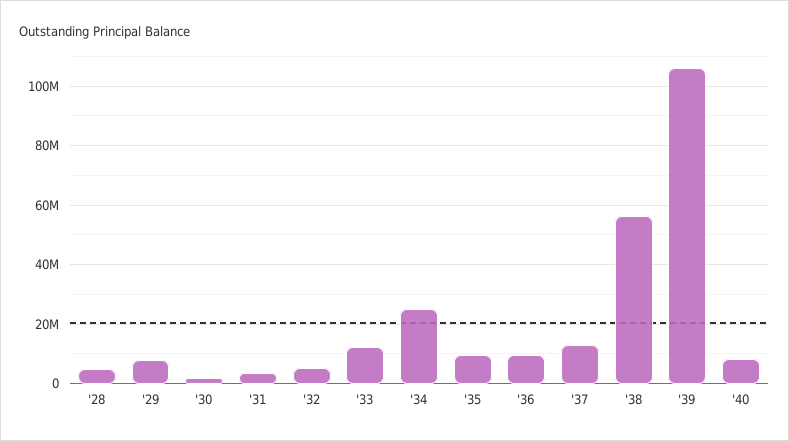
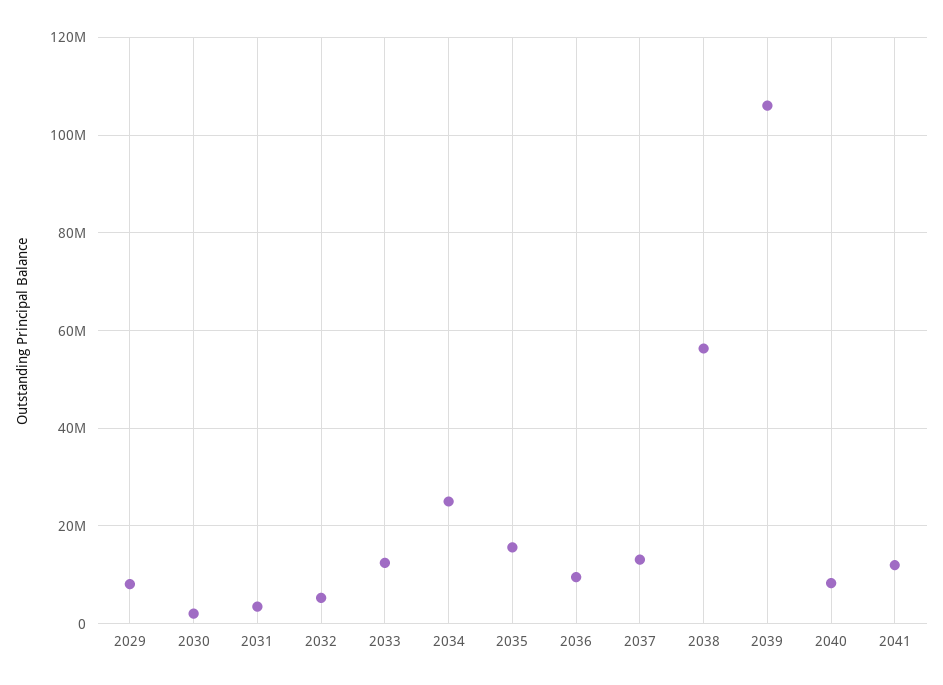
'28: 5000000 -> none
'35: 10000000 -> 16000000
2041: none -> 12000000

